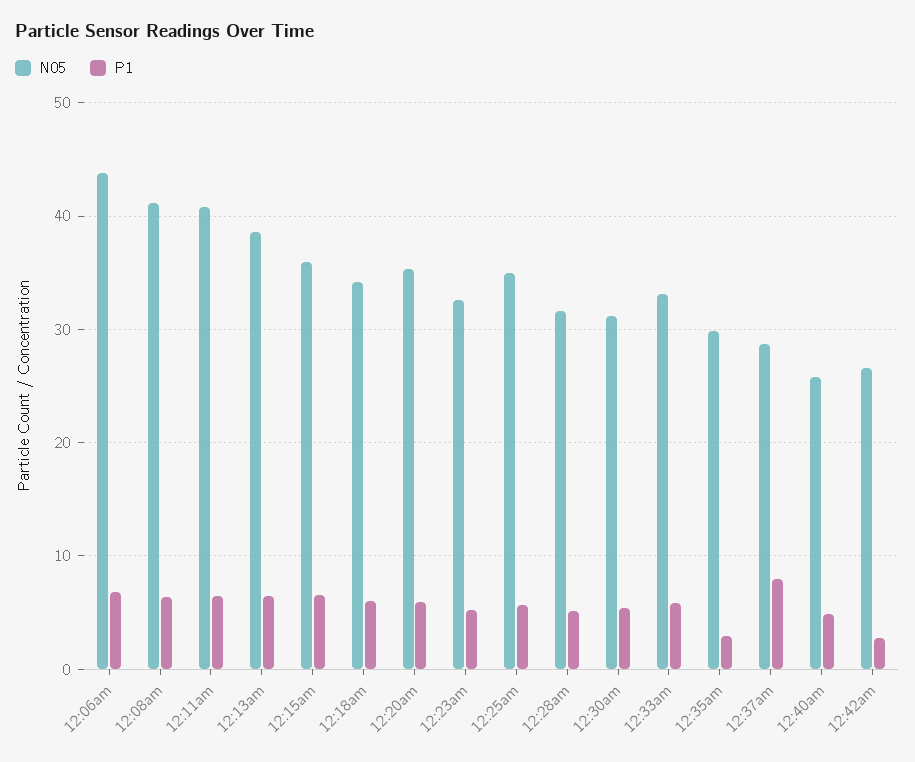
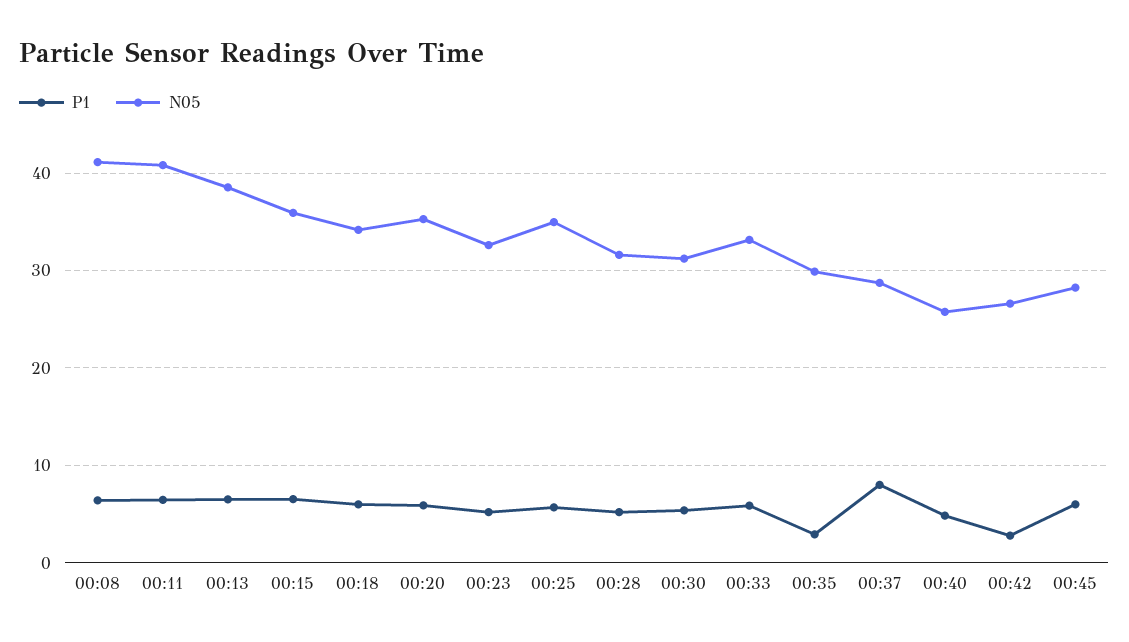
N05, 12:06am: 44 -> none
P1, 12:06am: 7 -> none
P1, 00:45: none -> 6
N05, 00:45: none -> 28

